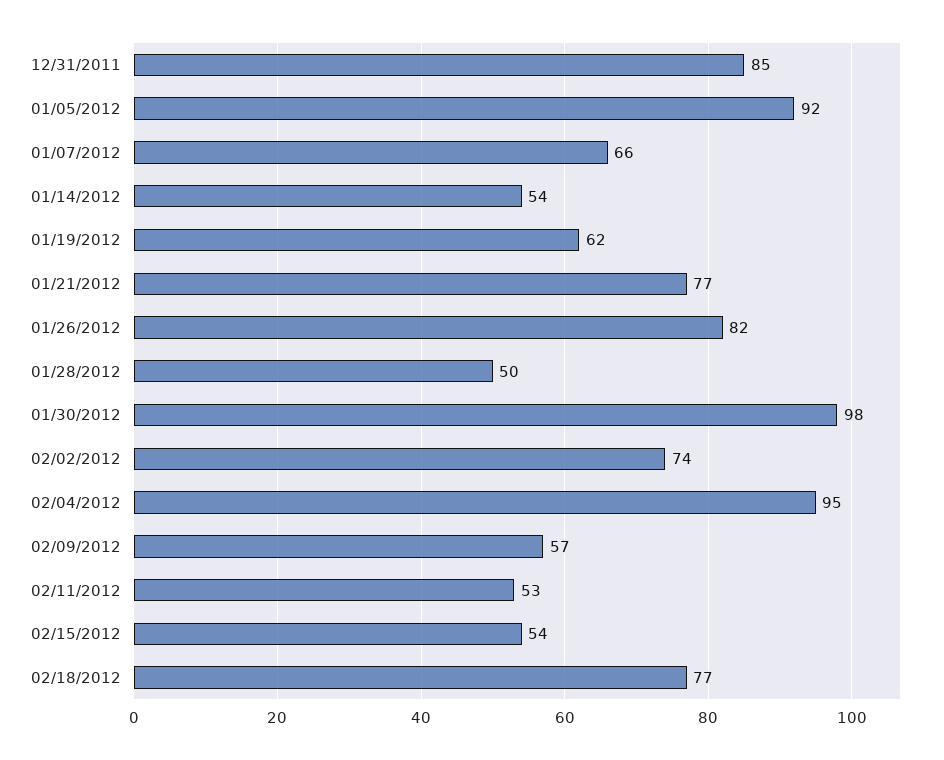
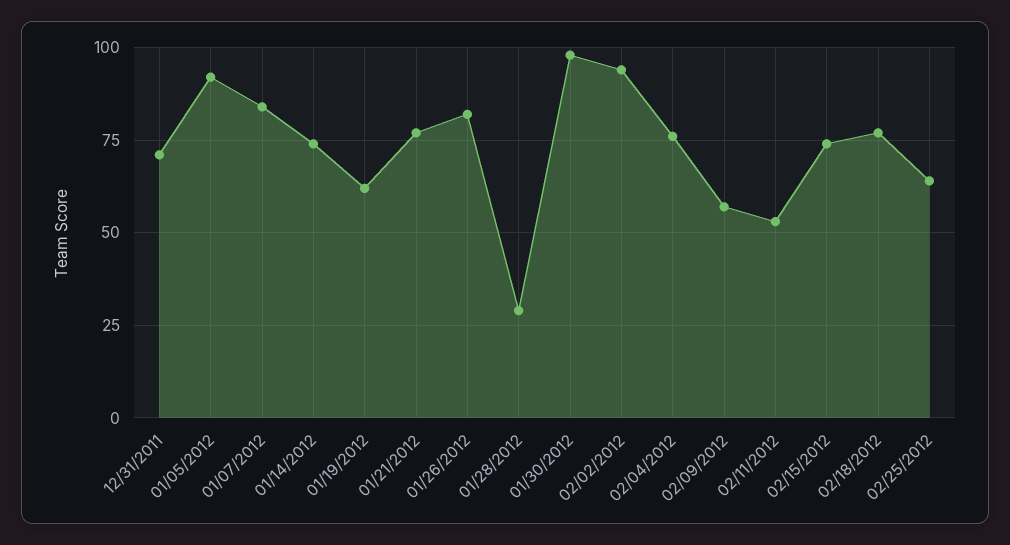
12/31/2011: 85 -> 70
01/07/2012: 66 -> 85
01/14/2012: 54 -> 75
01/28/2012: 50 -> 30
02/02/2012: 74 -> 95
02/04/2012: 95 -> 75
02/15/2012: 54 -> 75
02/25/2012: none -> 65

